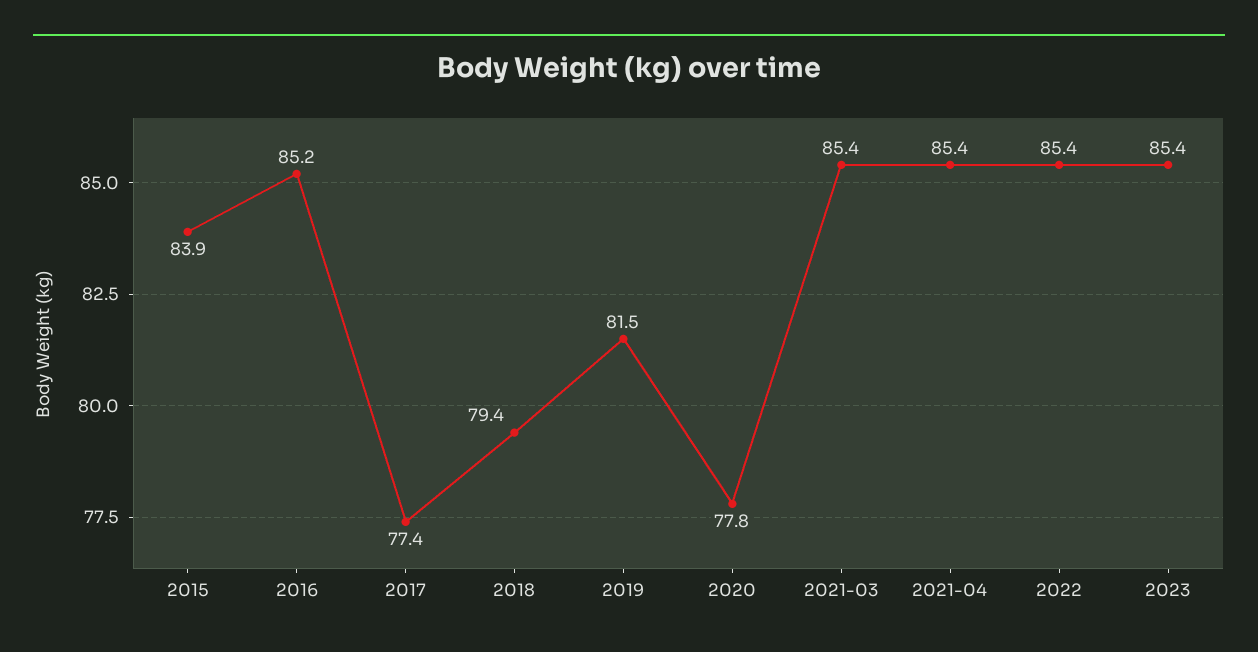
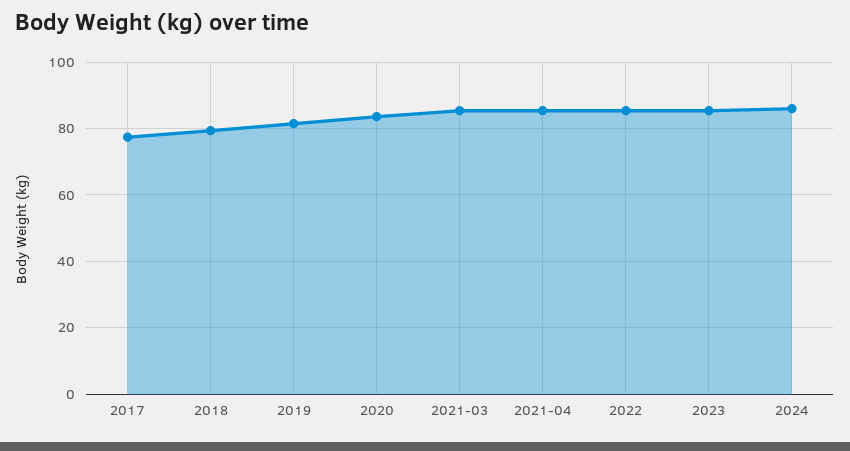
2015: 83.9 -> none
2016: 85.2 -> none
2020: 77.8 -> 84
2024: none -> 86

